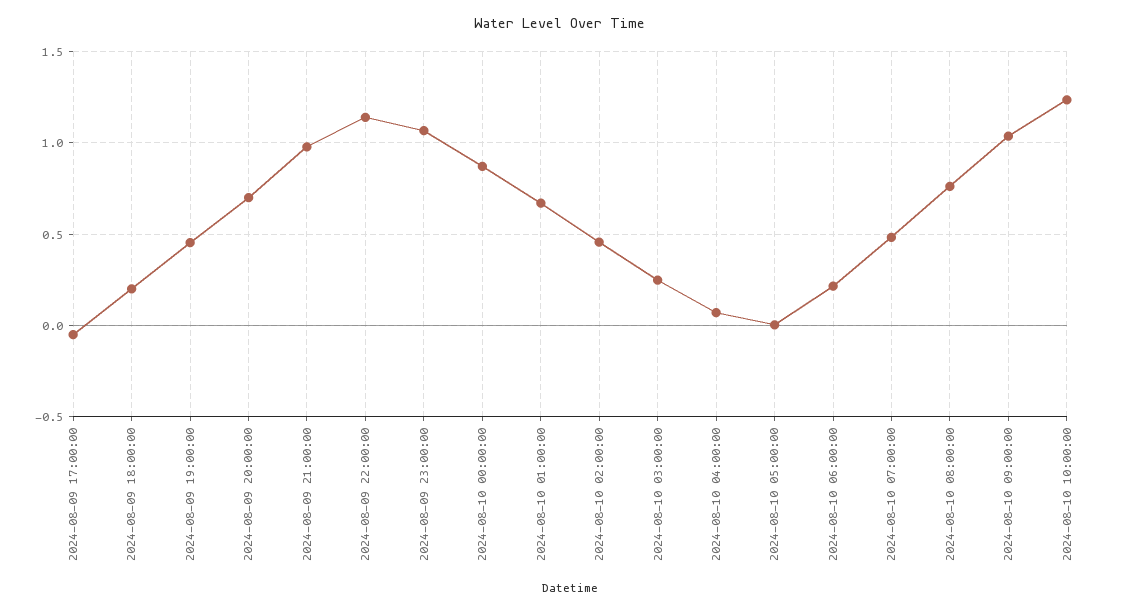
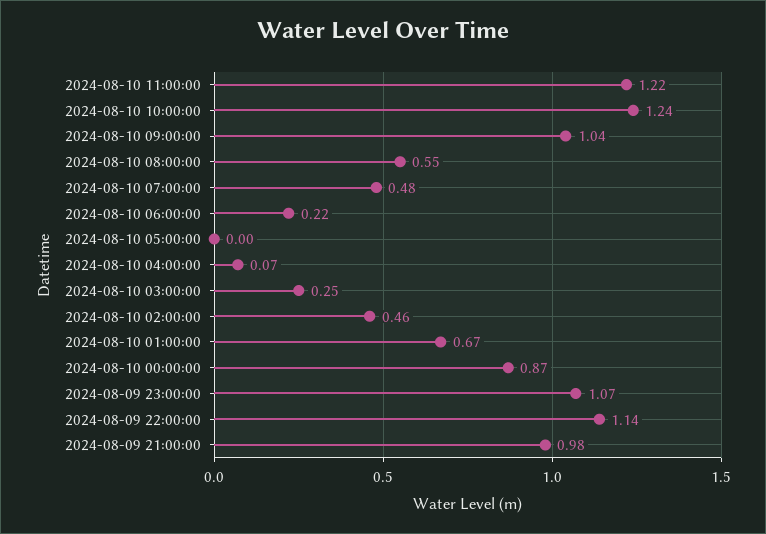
2024-08-09 17:00:00: -0.05 -> none
2024-08-09 18:00:00: 0.2 -> none
2024-08-09 19:00:00: 0.45 -> none
2024-08-09 20:00:00: 0.7 -> none
2024-08-10 08:00:00: 0.75 -> 0.55
2024-08-10 11:00:00: none -> 1.22

